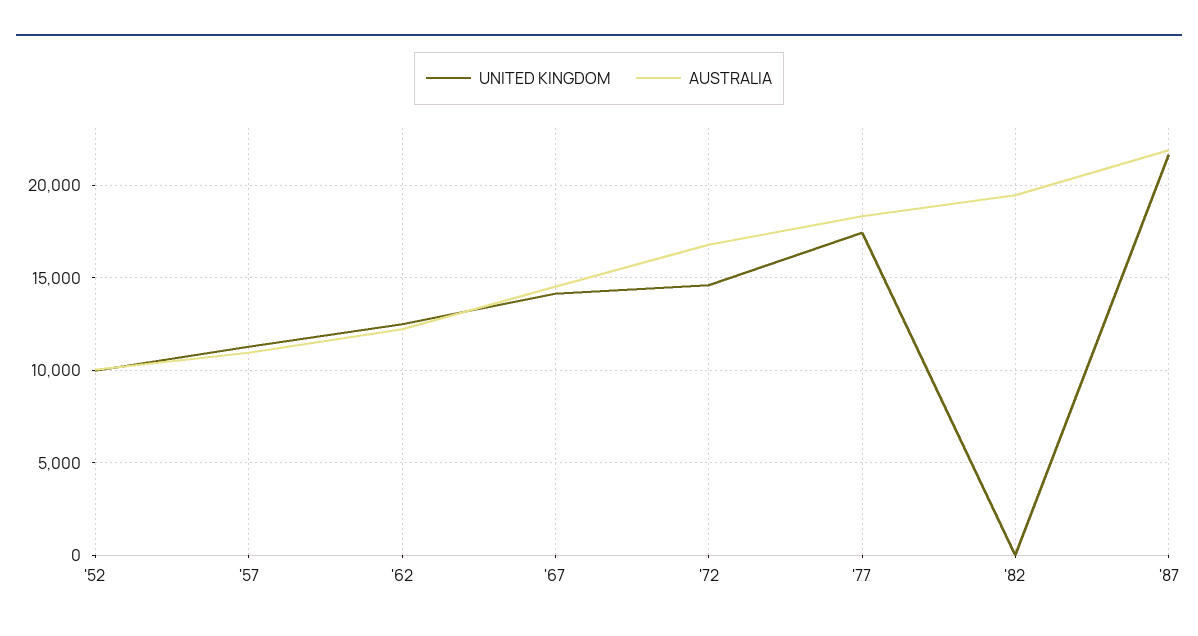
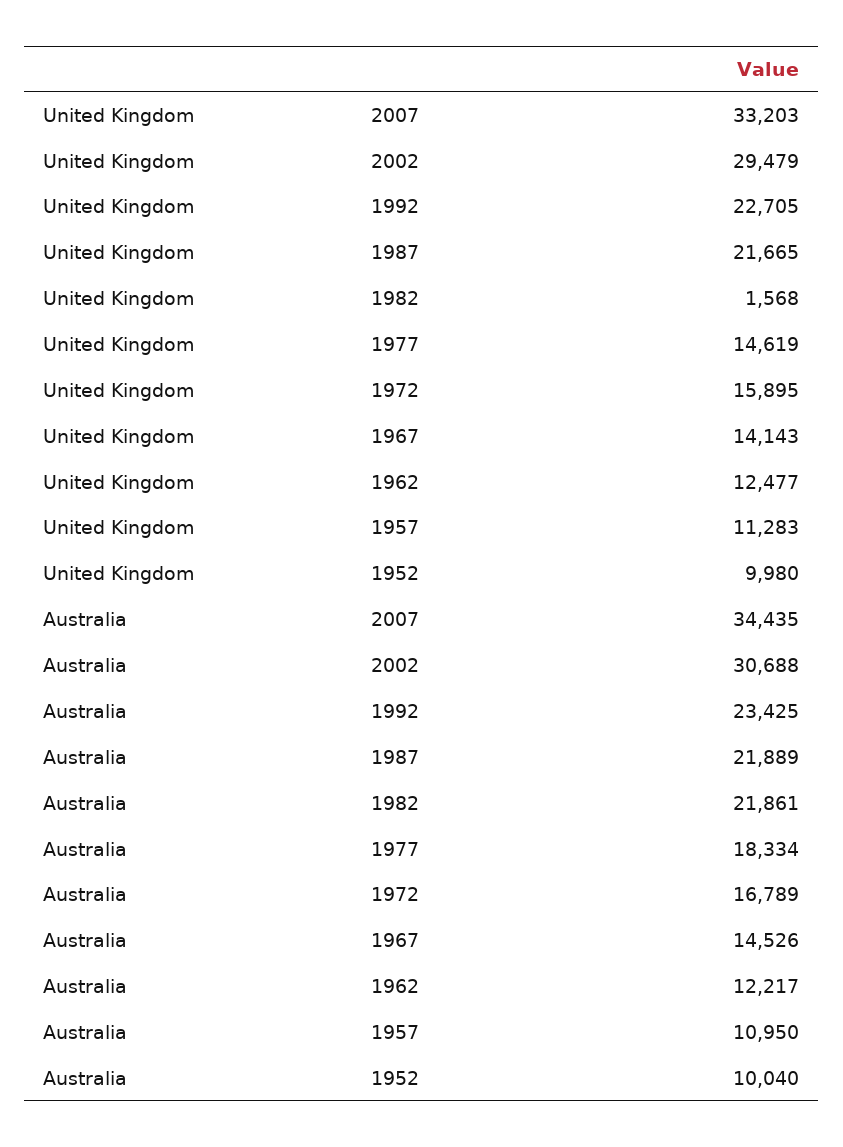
UNITED KINGDOM, '72: 14500 -> 15895
UNITED KINGDOM, '77: 17500 -> 14619
UNITED KINGDOM, '82: 0 -> 1568
AUSTRALIA, '82: 19500 -> 21861
UNITED KINGDOM, 2007: none -> 33203
UNITED KINGDOM, 2002: none -> 29479
UNITED KINGDOM, 1992: none -> 22705
AUSTRALIA, 2007: none -> 34435
AUSTRALIA, 2002: none -> 30688
AUSTRALIA, 1992: none -> 23425

